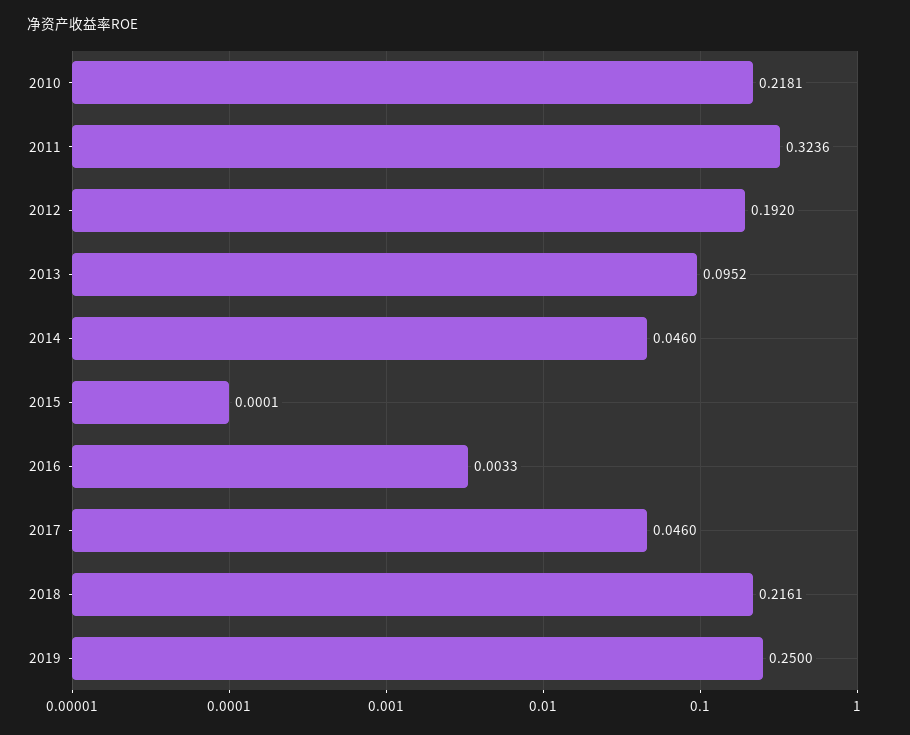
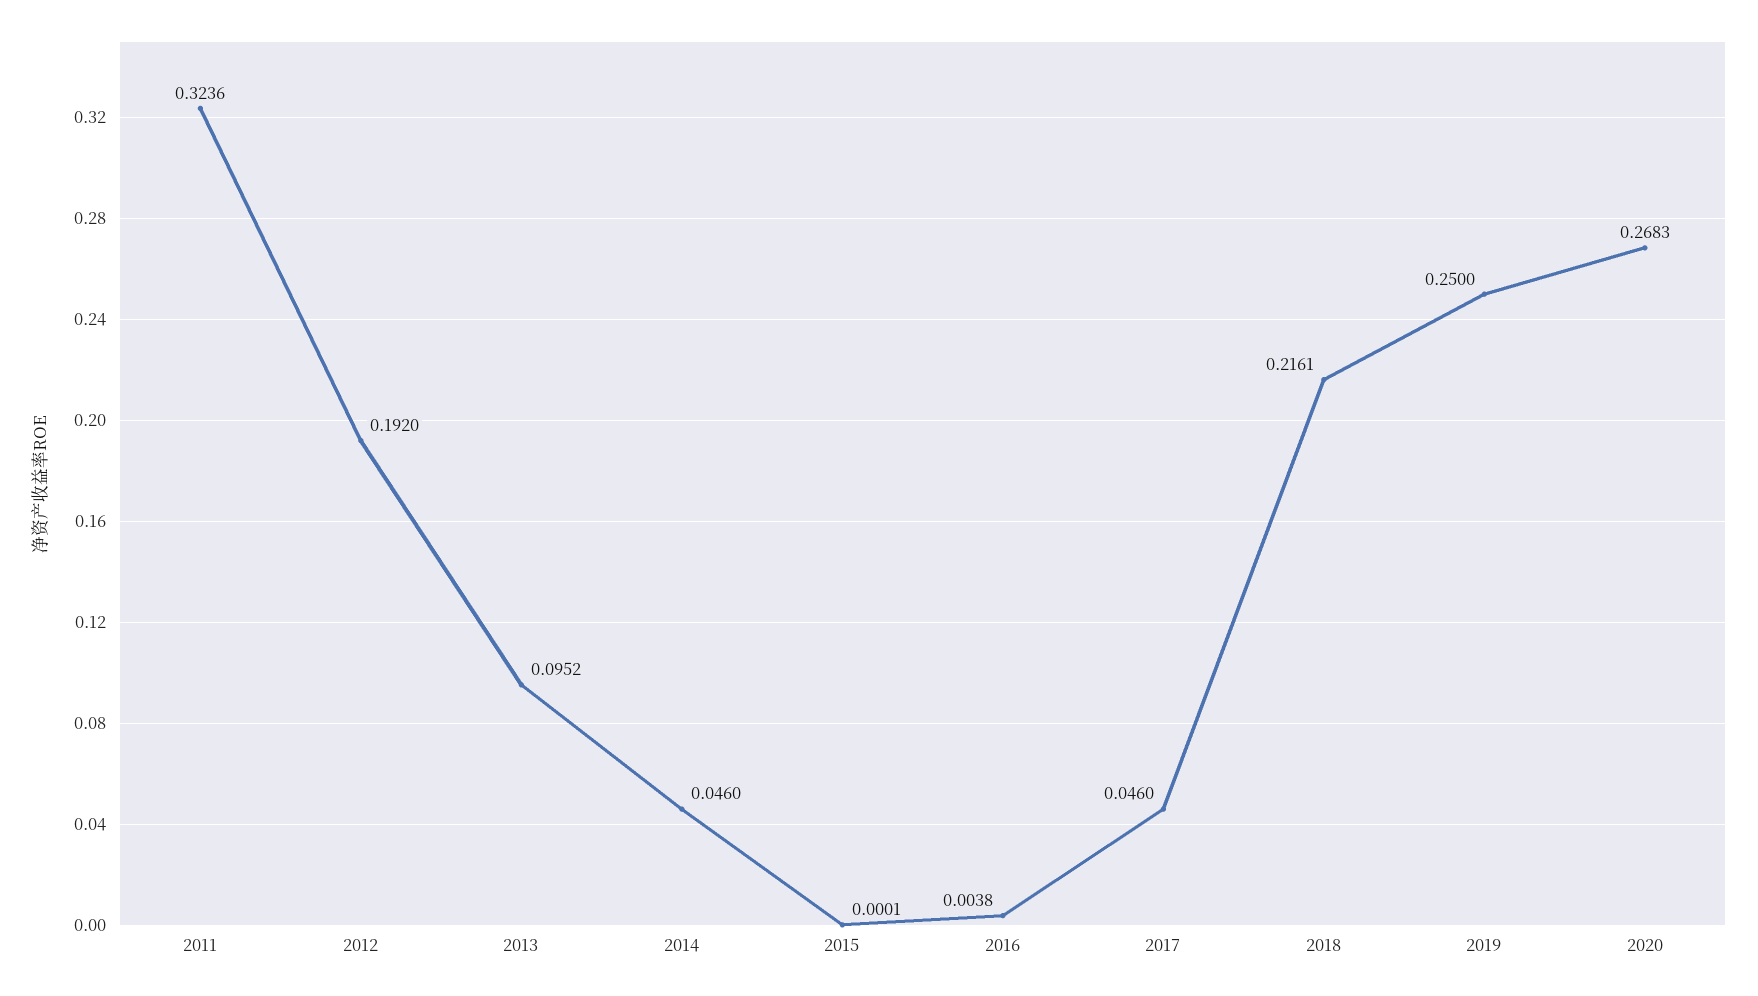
2010: 0.2181 -> none
2016: 0.0033 -> 0.0038
2020: none -> 0.2683

